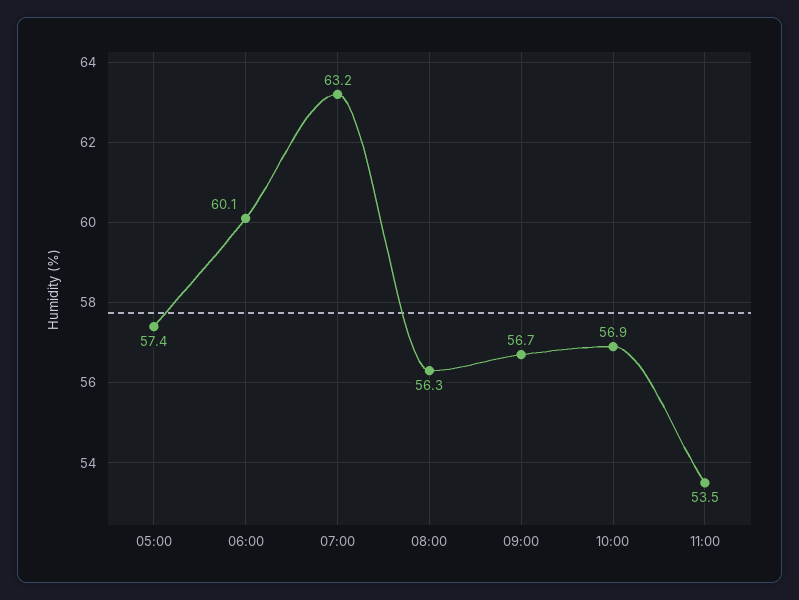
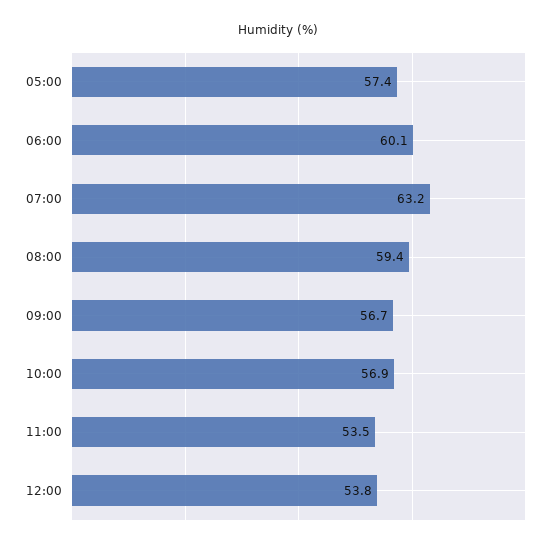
08:00: 56.3 -> 59.4
12:00: none -> 53.8

